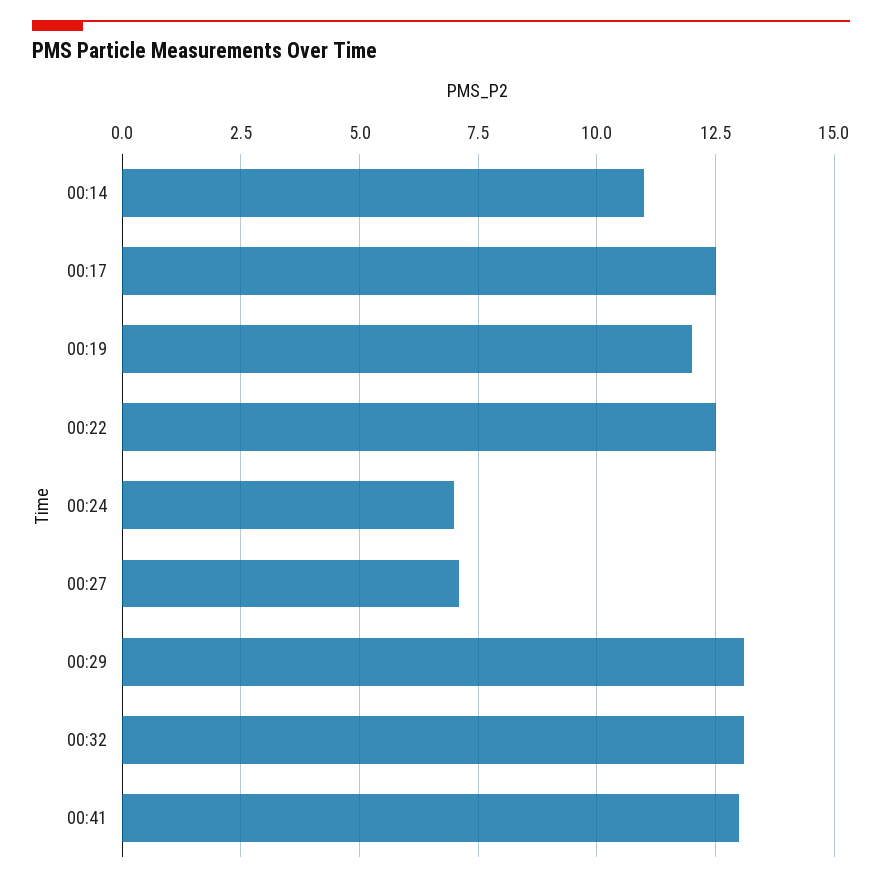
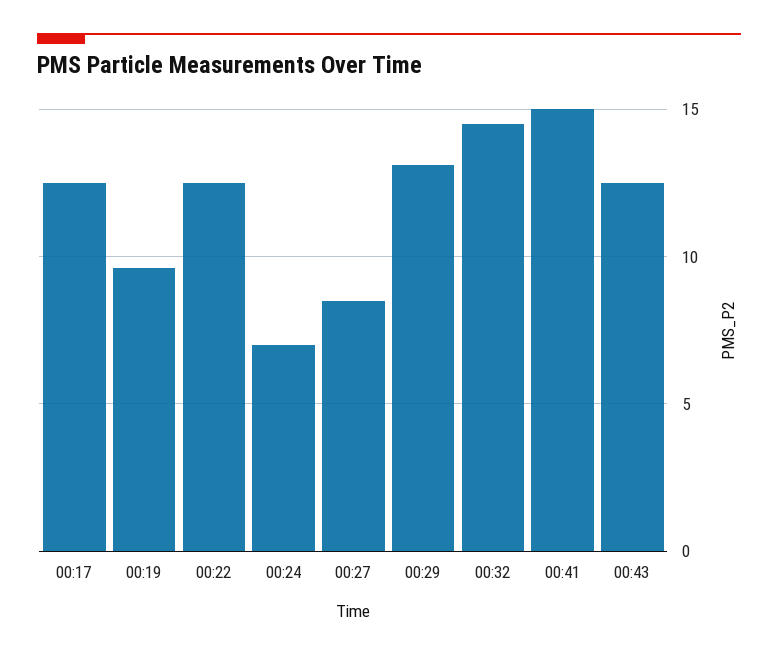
00:14: 11 -> none
00:19: 12 -> 9.5
00:27: 7 -> 8.5
00:32: 13 -> 14.5
00:41: 13 -> 15
00:43: none -> 12.5

